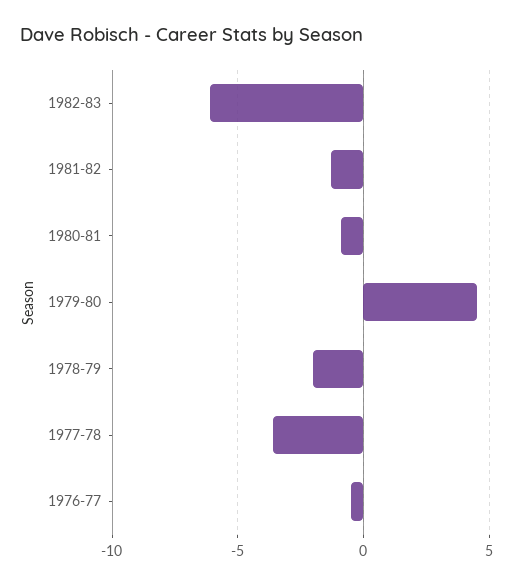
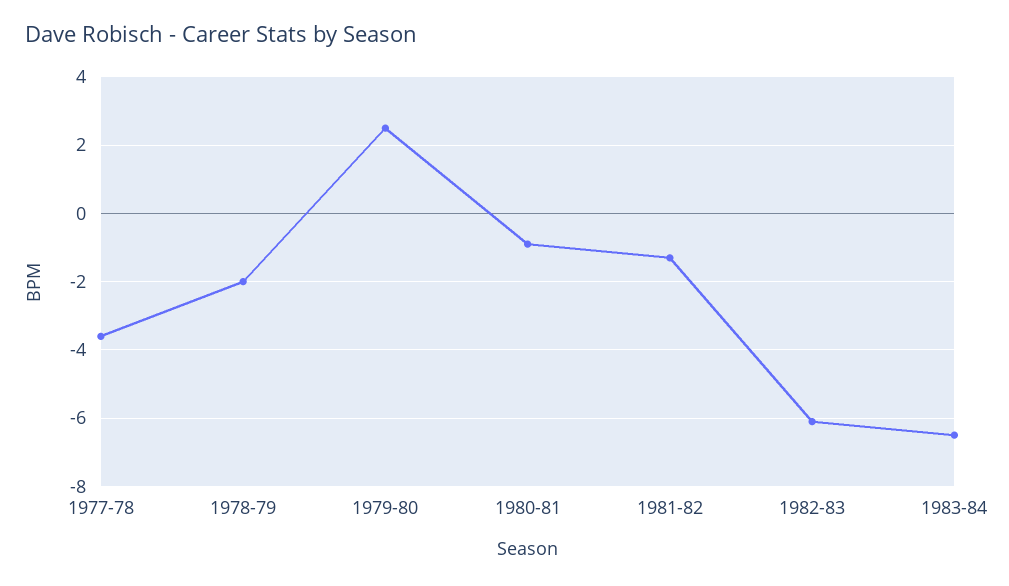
1979-80: 4.5 -> 2.5
1976-77: -0.5 -> none
1983-84: none -> -6.5

